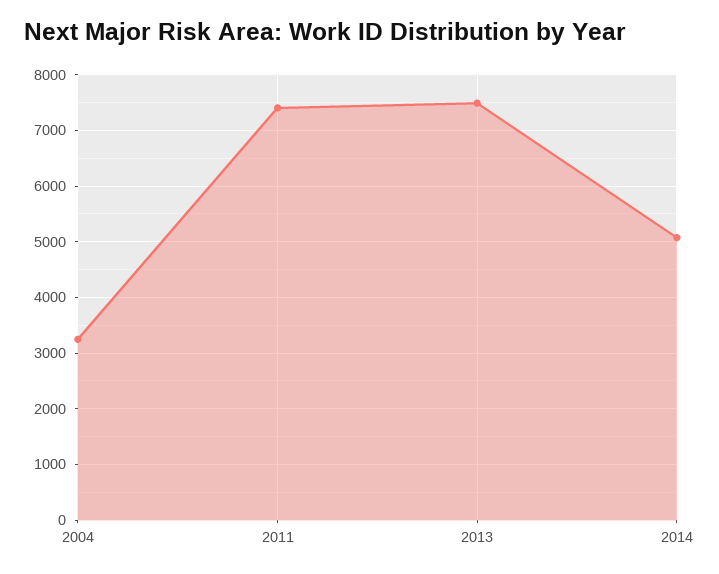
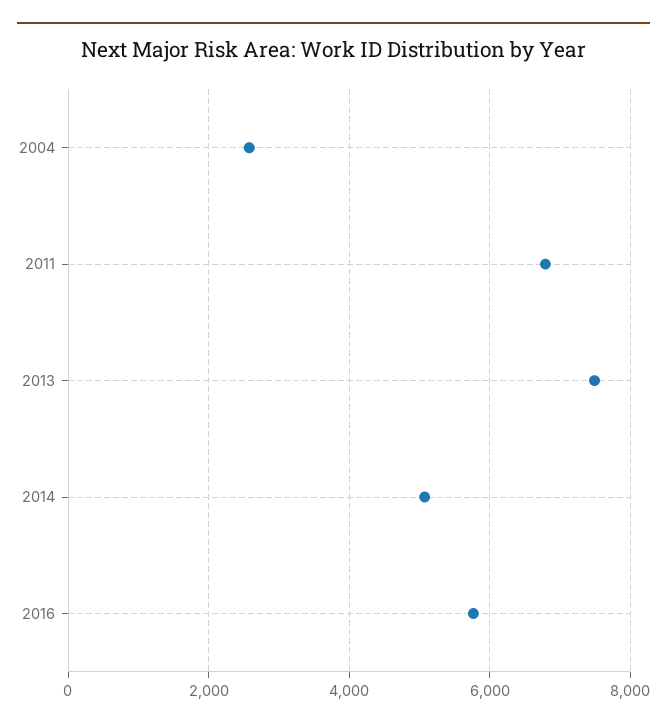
2004: 3200 -> 2600
2011: 7400 -> 6800
2016: none -> 5800

